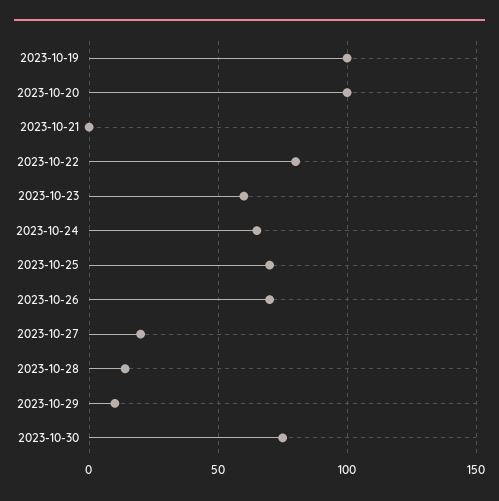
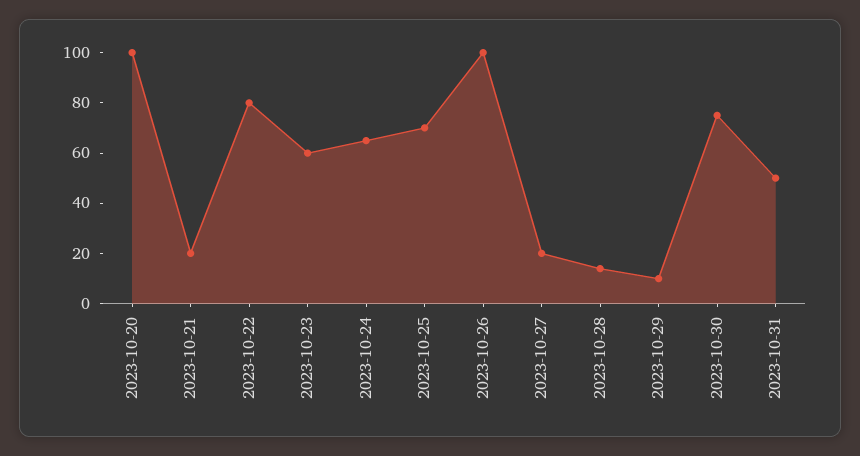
2023-10-19: 100 -> none
2023-10-21: 0 -> 20
2023-10-26: 70 -> 100
2023-10-31: none -> 50

